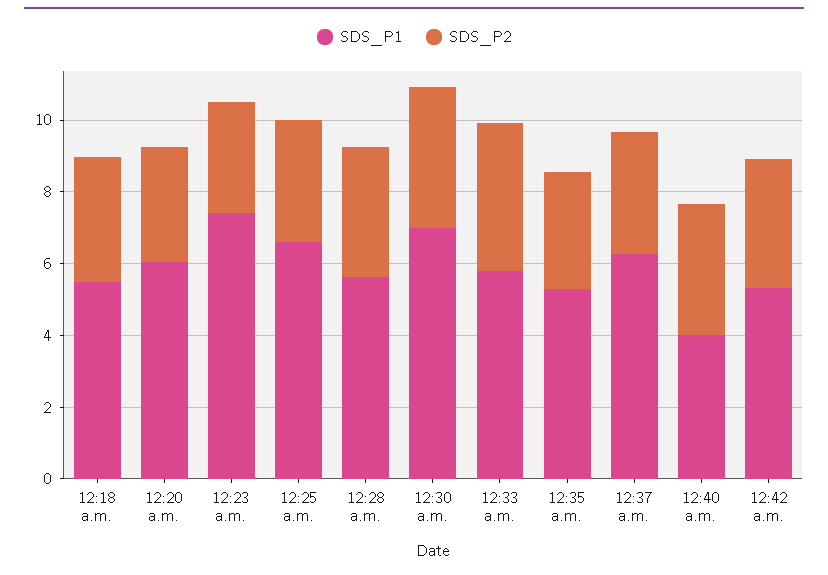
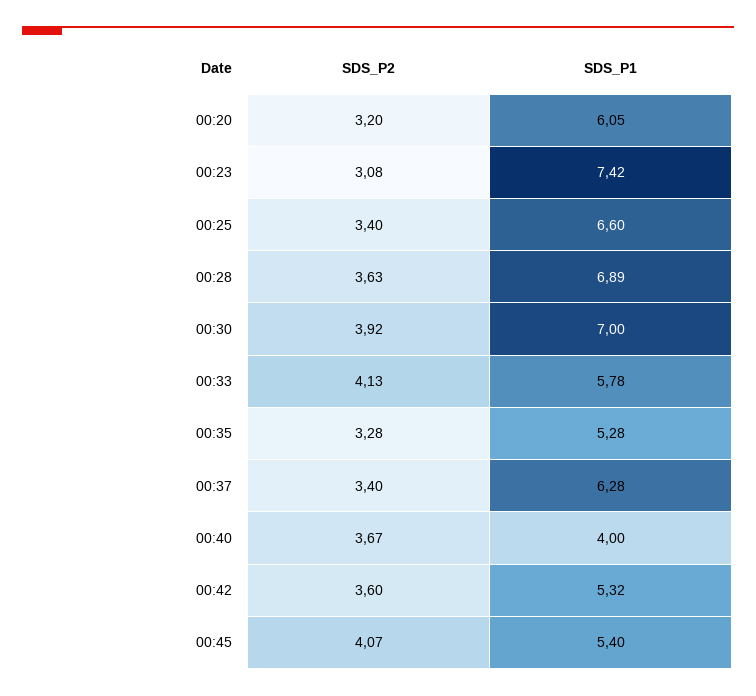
SDS_P1, 12:18 a.m.: 5.5 -> none
SDS_P2, 12:18 a.m.: 3.5 -> none
SDS_P1, 12:28 a.m.: 5.5 -> 6.89
SDS_P2, 00:45: none -> 4.07
SDS_P1, 00:45: none -> 5.4

